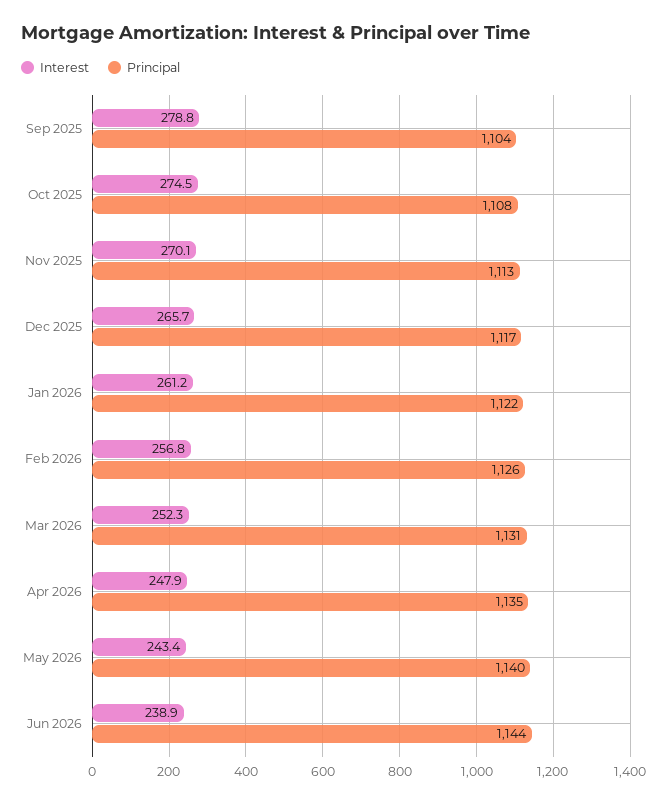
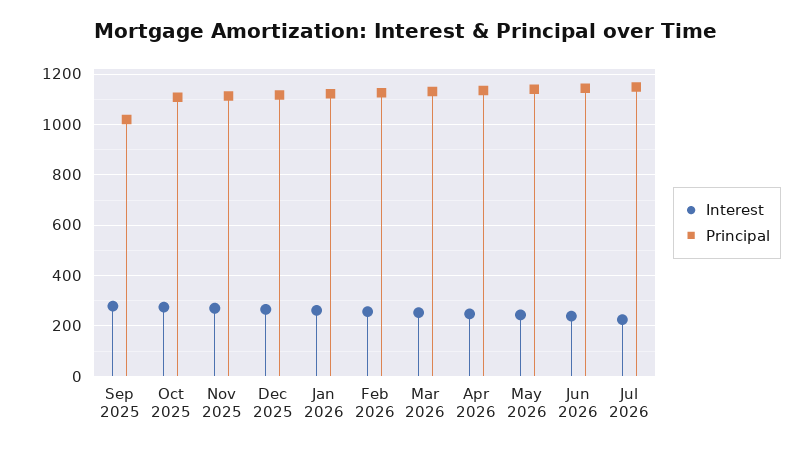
Principal, Sep 2025: 1104 -> 1025
Interest, Jul 2026: none -> 225
Principal, Jul 2026: none -> 1150

